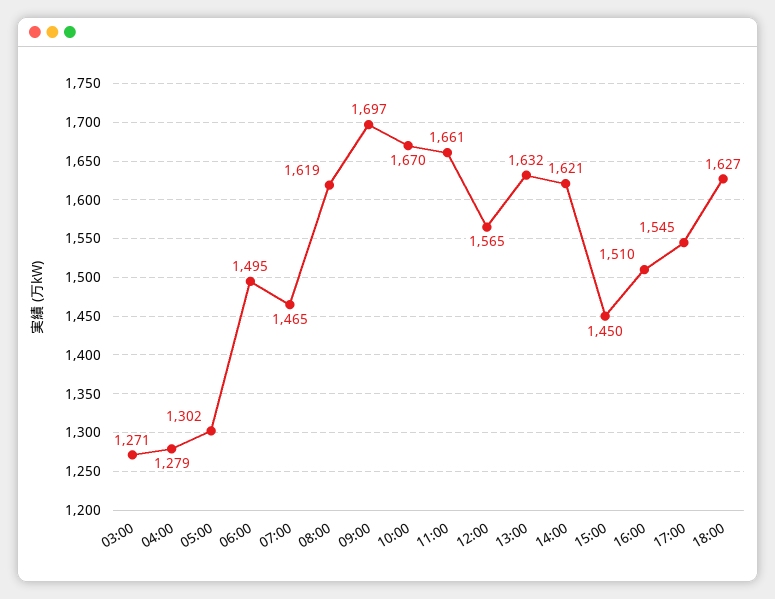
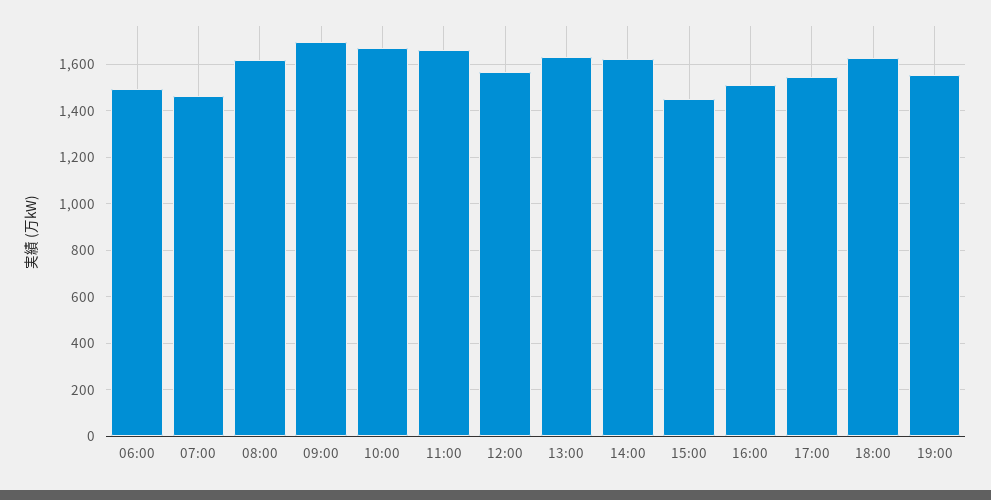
03:00: 1271 -> none
04:00: 1279 -> none
05:00: 1302 -> none
19:00: none -> 1550

